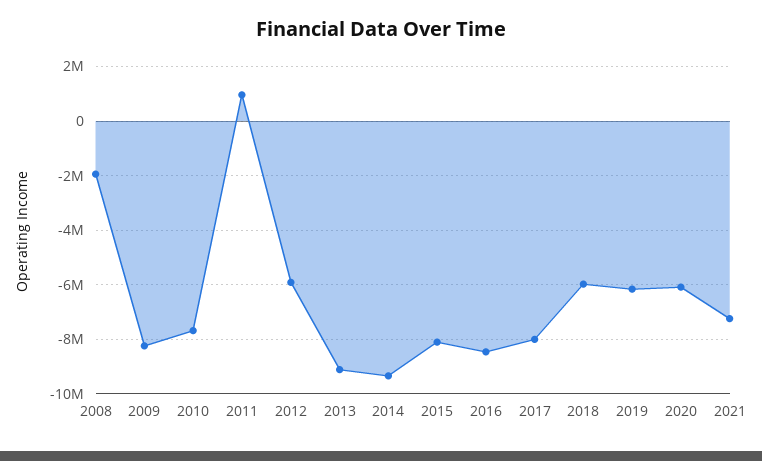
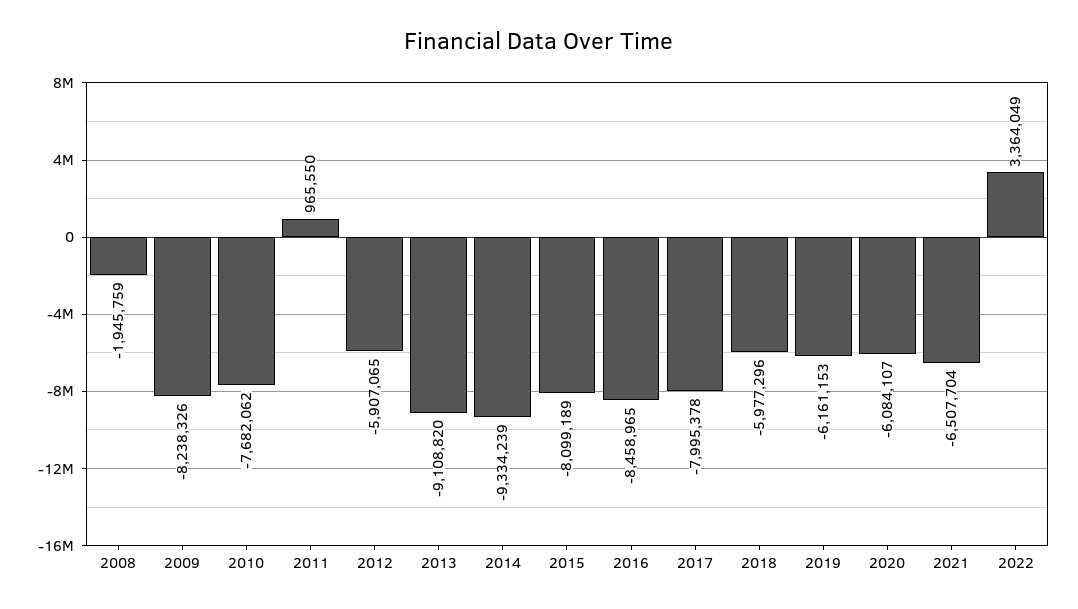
2021: -7250000 -> -6507704
2022: none -> 3364049

